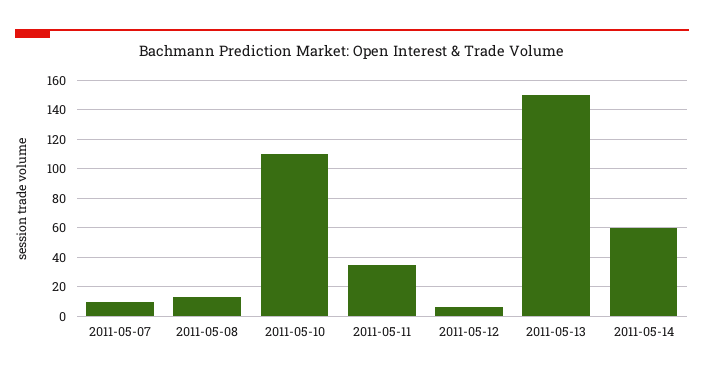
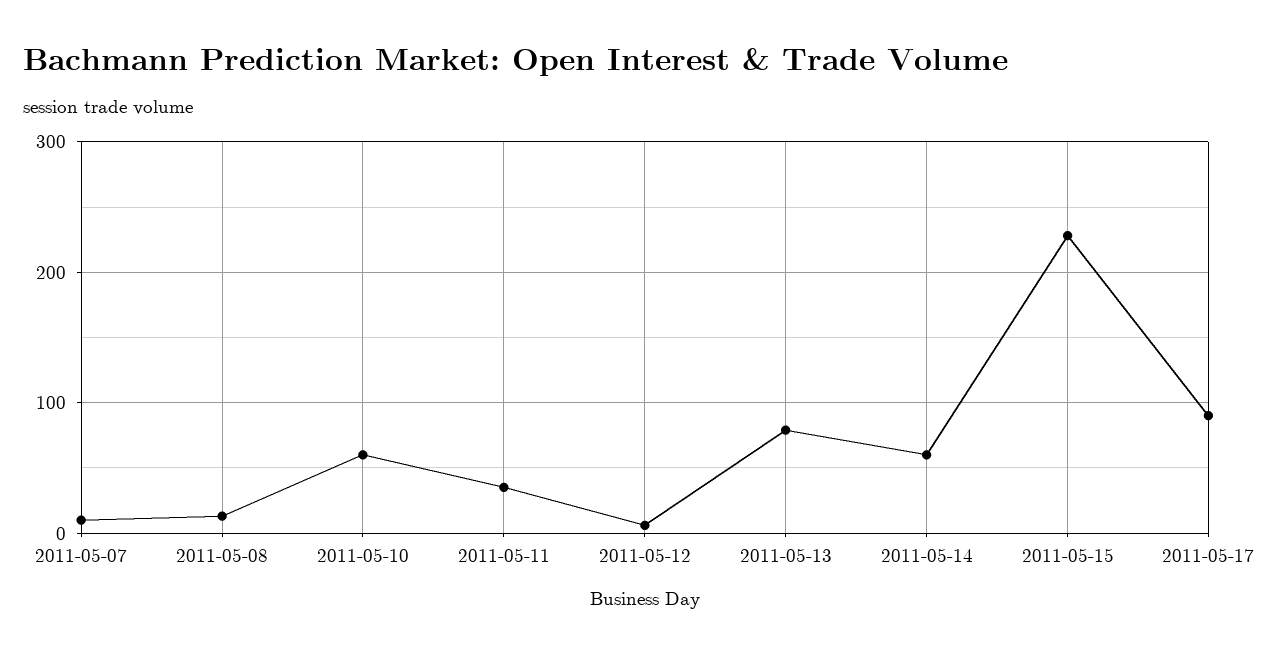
2011-05-10: 110 -> 60
2011-05-13: 150 -> 80
2011-05-15: none -> 230
2011-05-17: none -> 90

